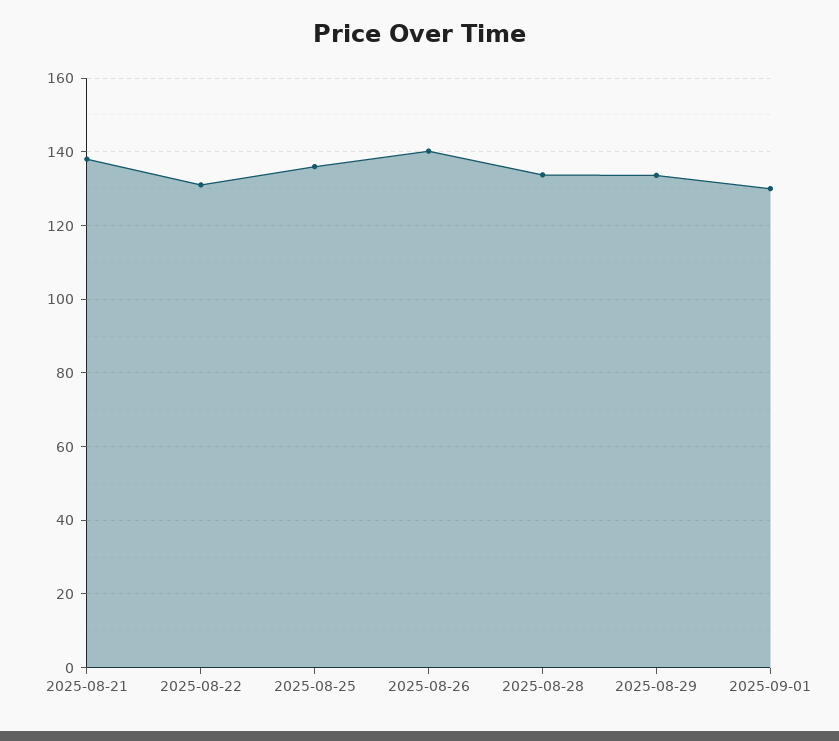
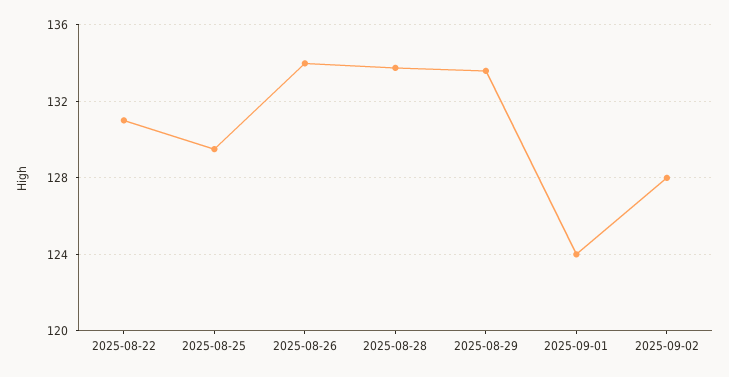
2025-08-21: 138 -> none
2025-08-25: 136 -> 129.5
2025-08-26: 140 -> 134
2025-09-01: 130 -> 124
2025-09-02: none -> 128

